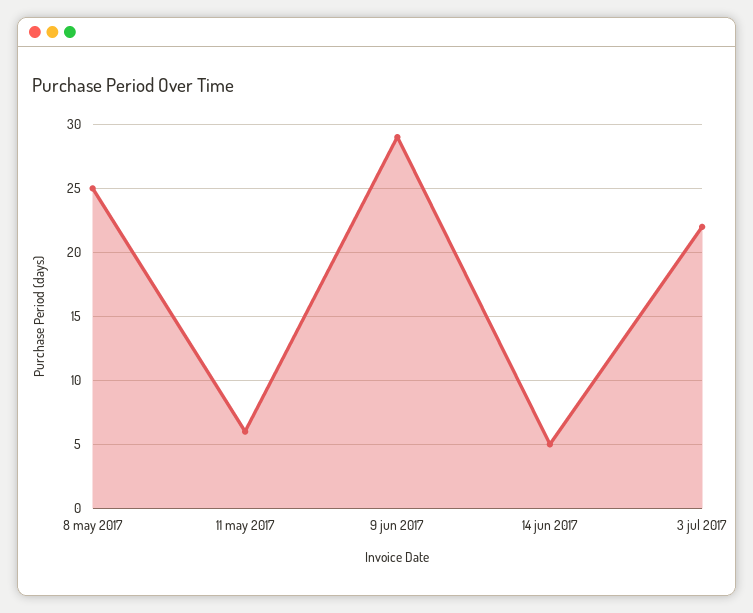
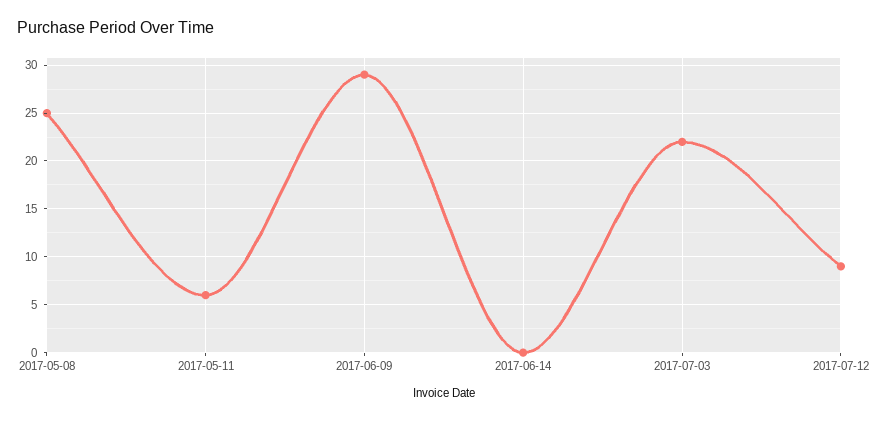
14 jun 2017: 5 -> 0
2017-07-12: none -> 9

